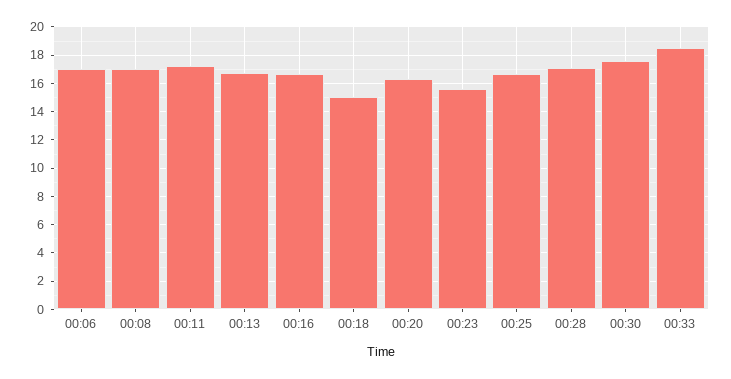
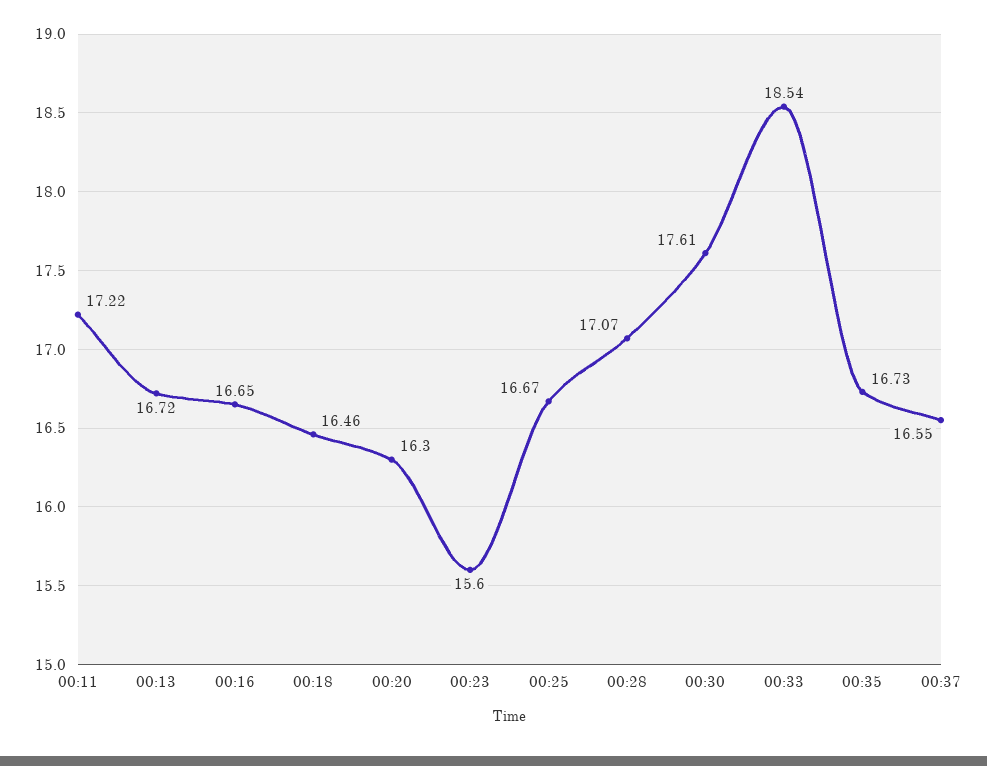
00:06: 17 -> none
00:08: 17 -> none
00:18: 15 -> 16.46
00:35: none -> 16.73
00:37: none -> 16.55

